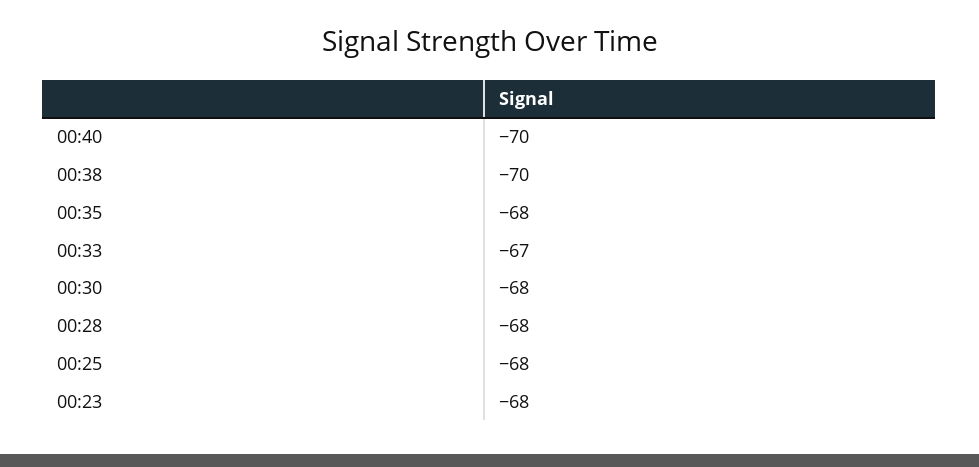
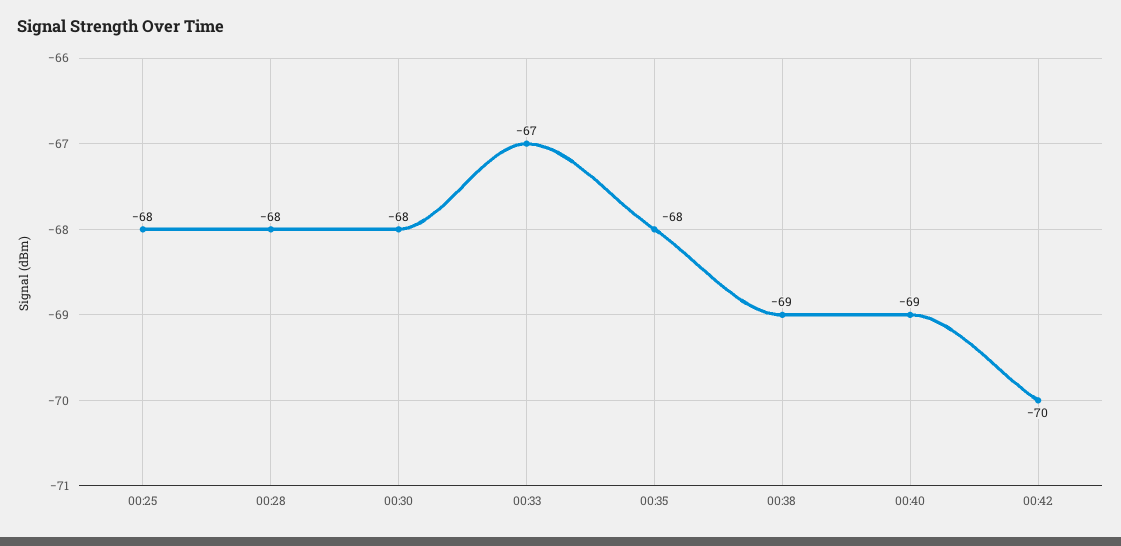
00:40: -70 -> -69
00:38: -70 -> -69
00:23: -68 -> none
00:42: none -> -70

